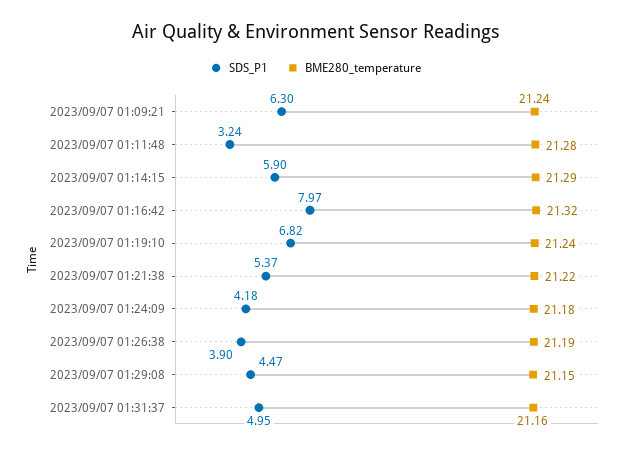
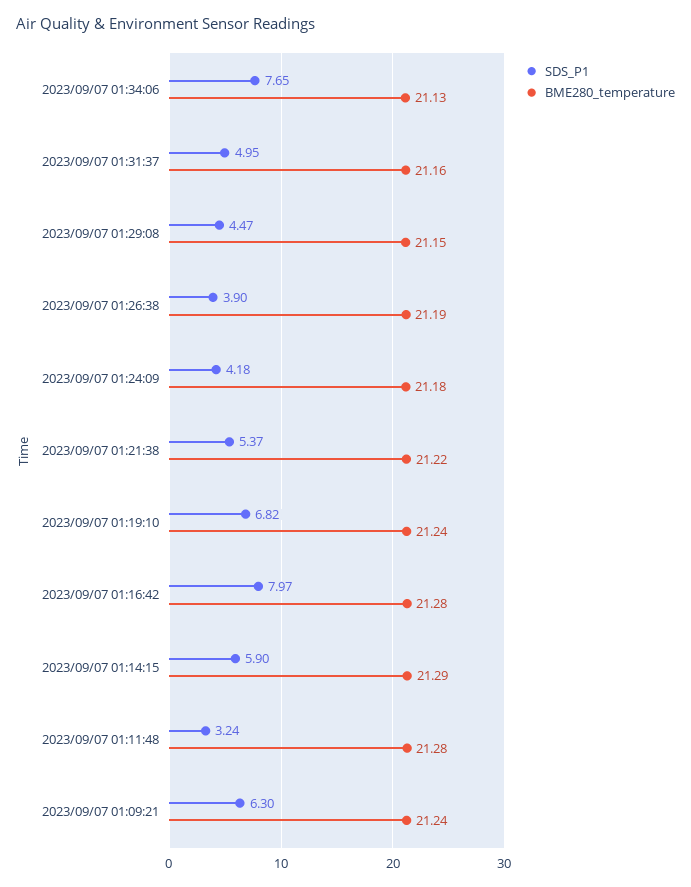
BME280_temperature, 2023/09/07 01:16:42: 21.32 -> 21.28
SDS_P1, 2023/09/07 01:34:06: none -> 7.65
BME280_temperature, 2023/09/07 01:34:06: none -> 21.13

